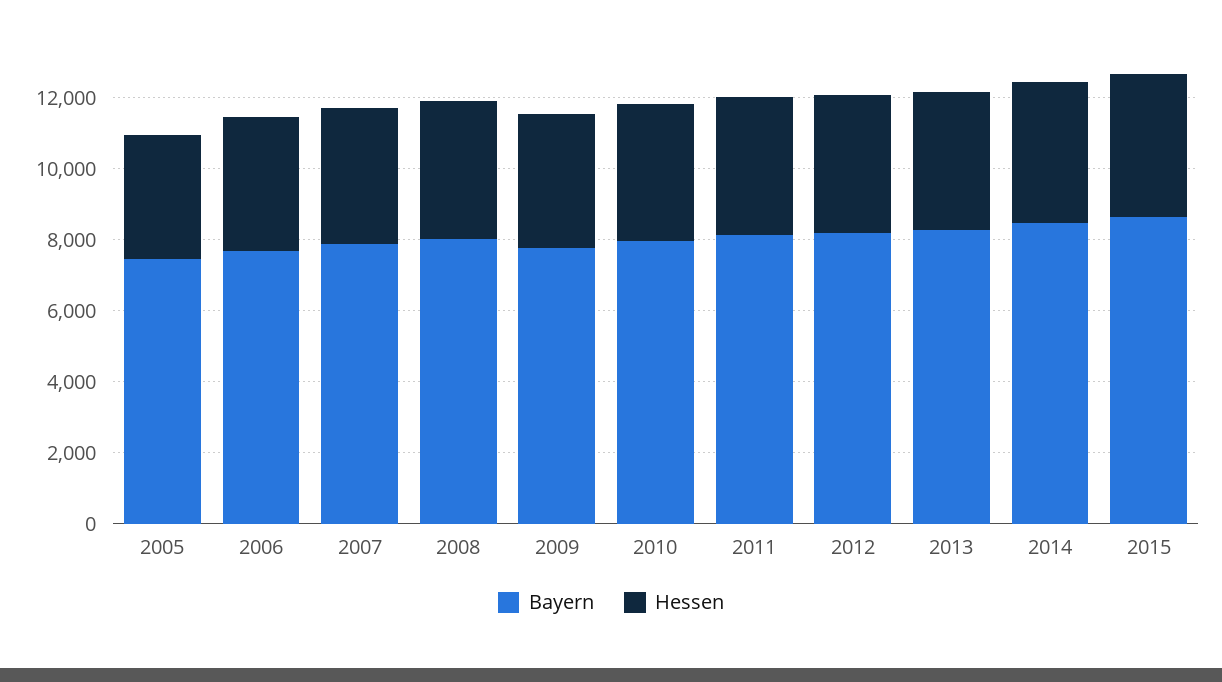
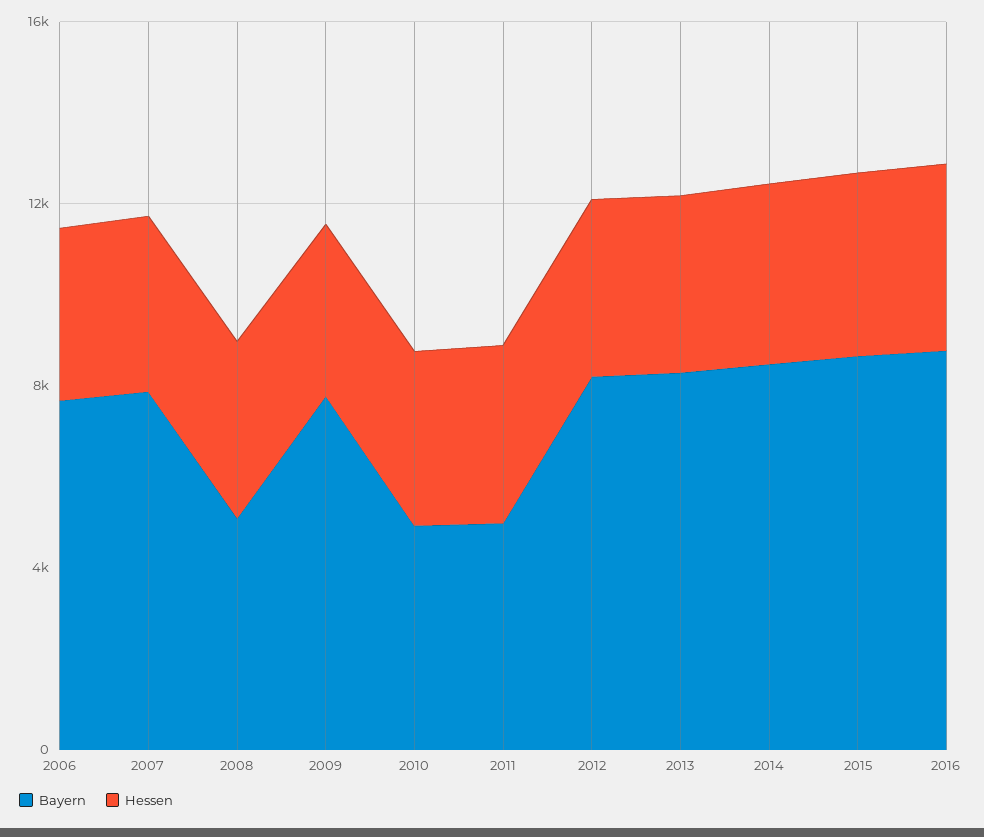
Bayern, 2005: 7500 -> none
Hessen, 2005: 3500 -> none
Bayern, 2008: 8000 -> 5000
Bayern, 2010: 8000 -> 5000
Bayern, 2011: 8000 -> 5000
Bayern, 2016: none -> 9000
Hessen, 2016: none -> 4000

